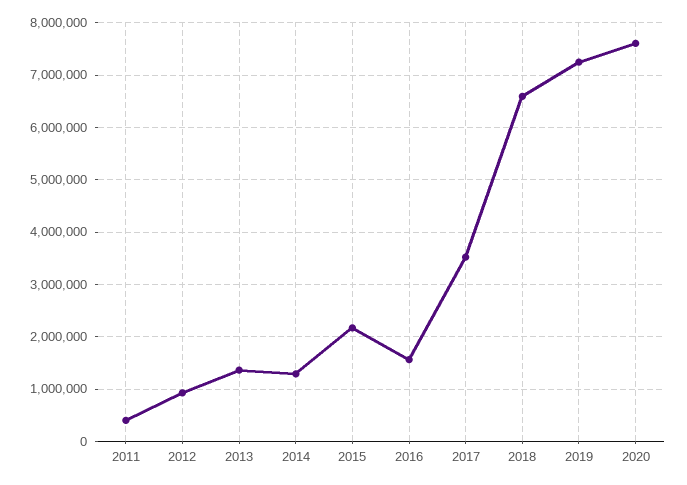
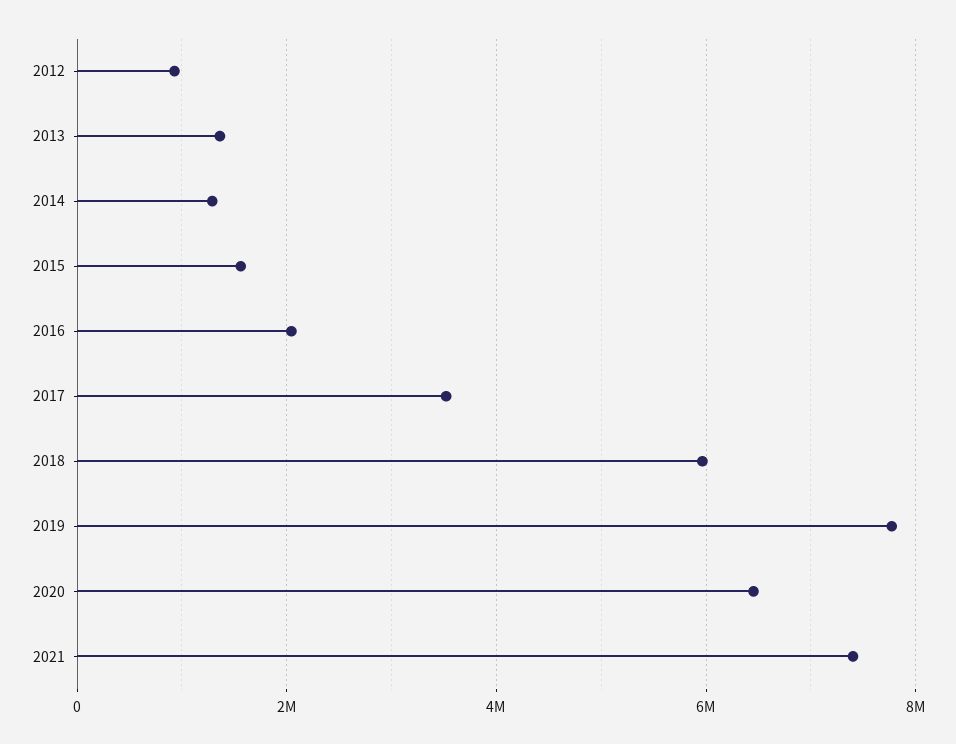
2011: 400000 -> none
2015: 2200000 -> 1600000
2016: 1600000 -> 2000000
2018: 6600000 -> 6000000
2019: 7200000 -> 7800000
2020: 7600000 -> 6400000
2021: none -> 7400000

